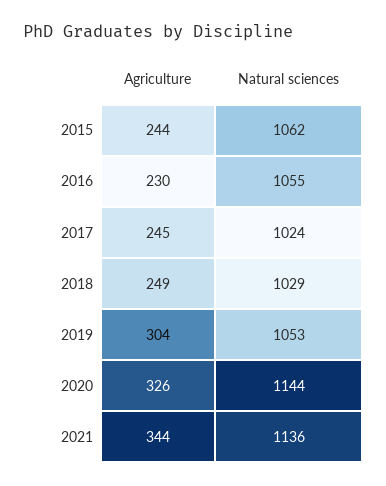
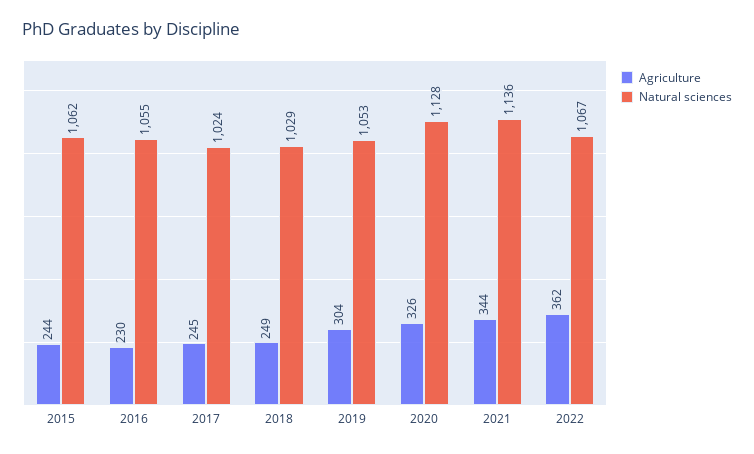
Natural sciences, 2020: 1144 -> 1128
Agriculture, 2022: none -> 362
Natural sciences, 2022: none -> 1067

